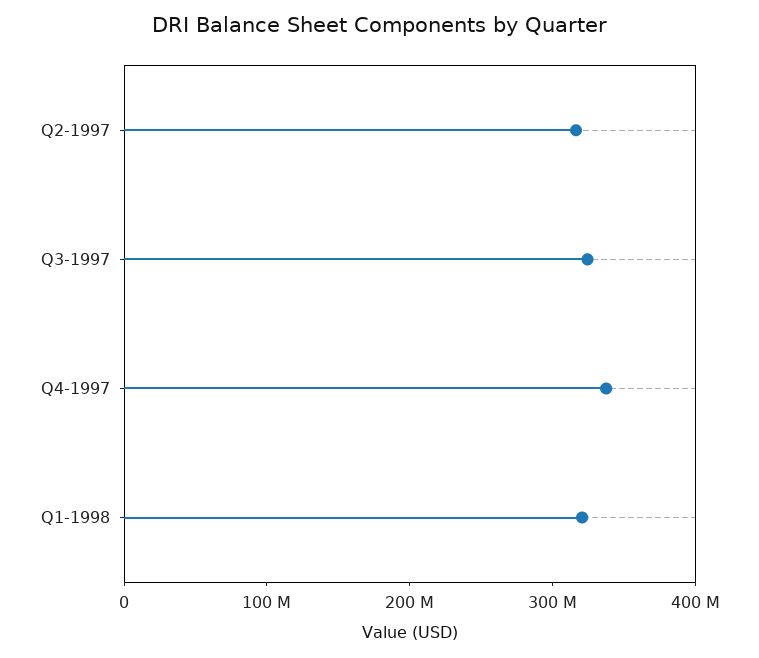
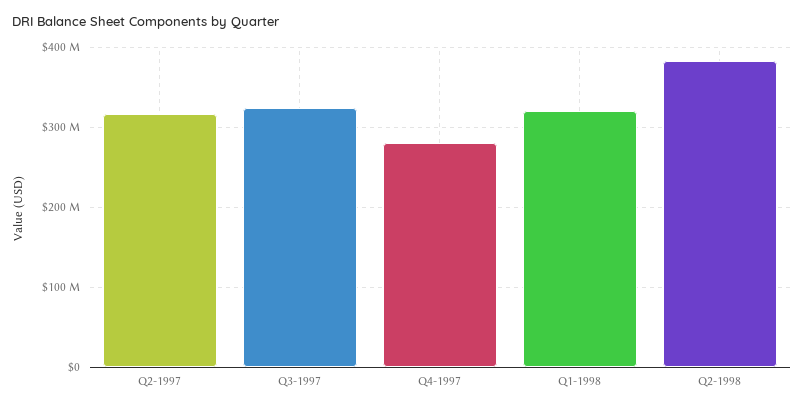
Q4-1997: 340000000 -> 280000000
Q2-1998: none -> 380000000

